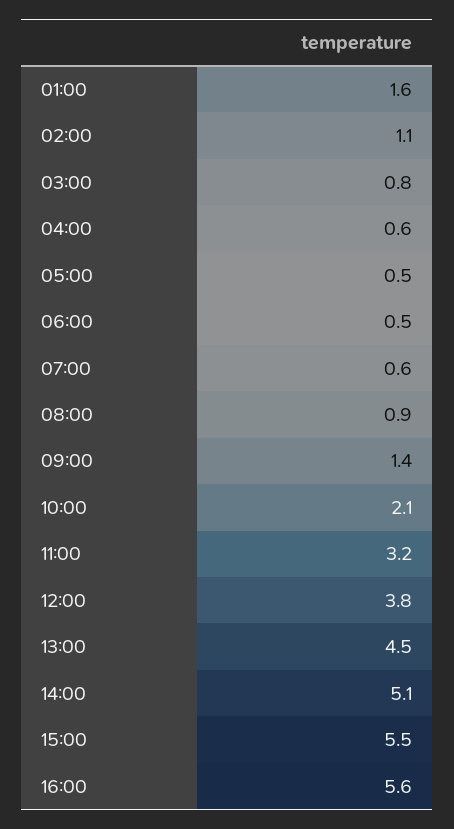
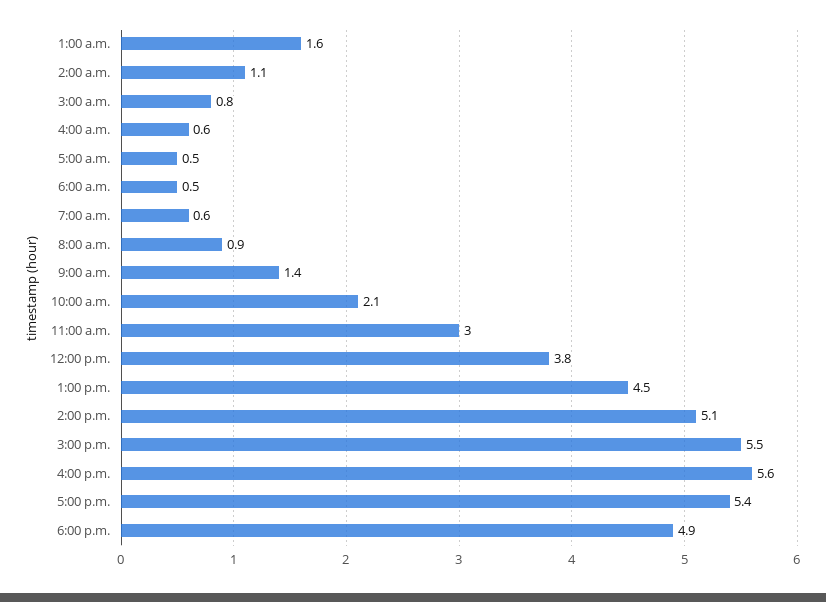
11:00: 3.2 -> 3
5:00 p.m.: none -> 5.4
6:00 p.m.: none -> 4.9

